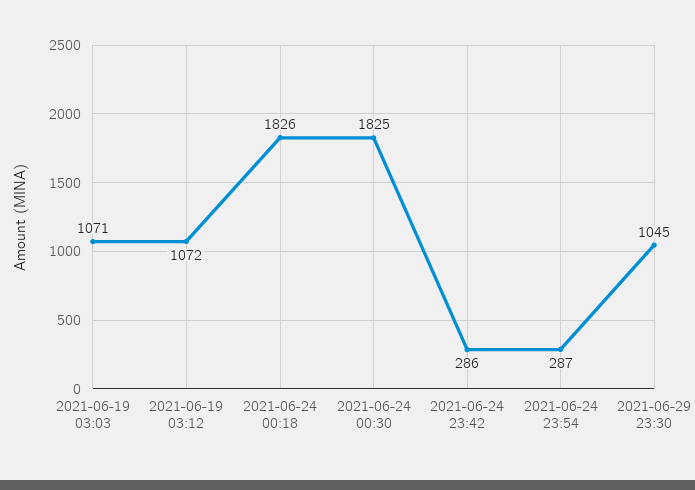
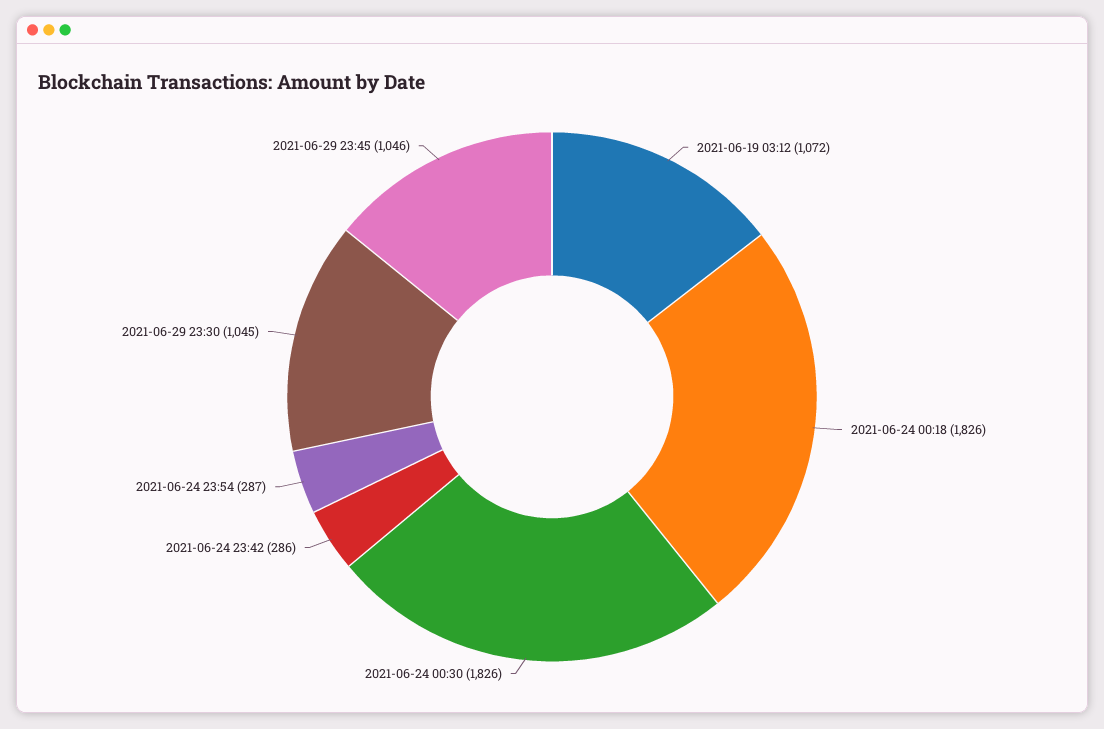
2021-06-19 03:03: 1071 -> none
2021-06-24 00:30: 1825 -> 1826
2021-06-29 23:45: none -> 1046

